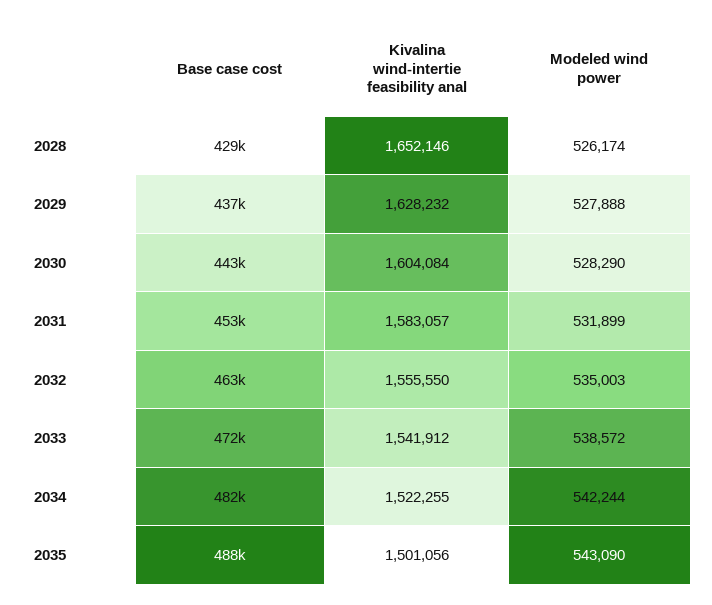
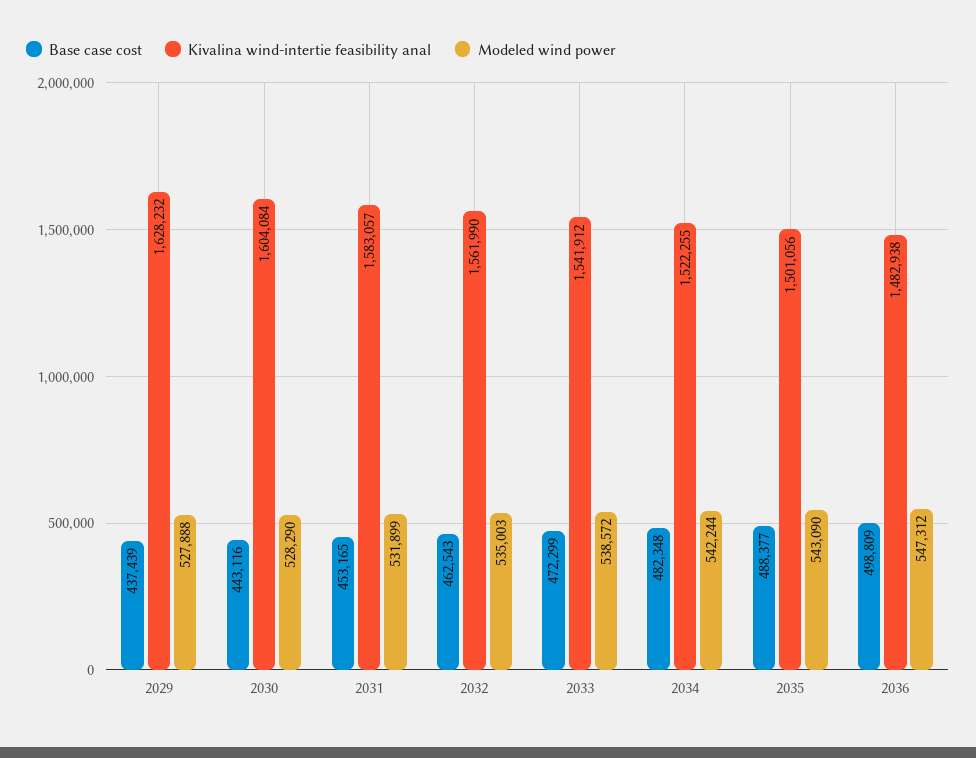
Base case cost, 2028: 429000 -> none
Kivalina wind-intertie feasibility anal, 2028: 1652146 -> none
Modeled wind power, 2028: 526174 -> none
Kivalina wind-intertie feasibility anal, 2032: 1555550 -> 1561990
Base case cost, 2036: none -> 498809
Kivalina wind-intertie feasibility anal, 2036: none -> 1482938
Modeled wind power, 2036: none -> 547312

